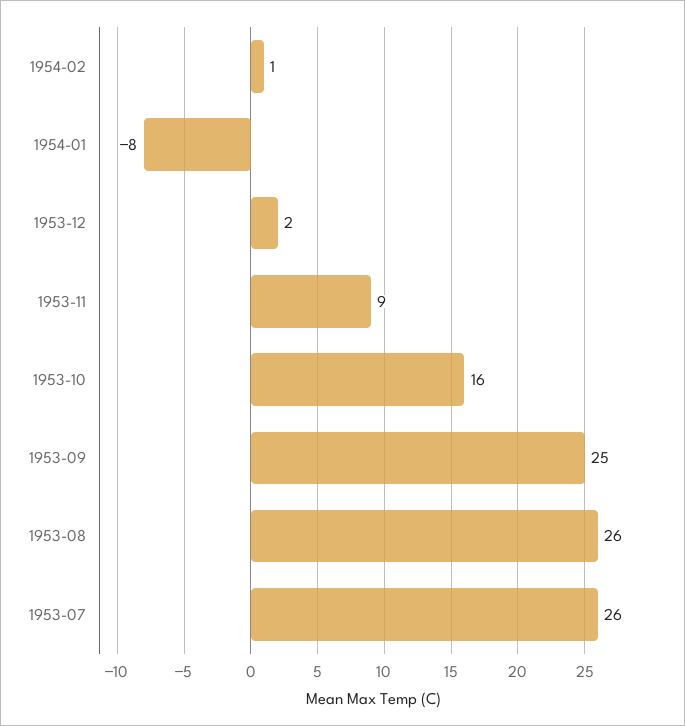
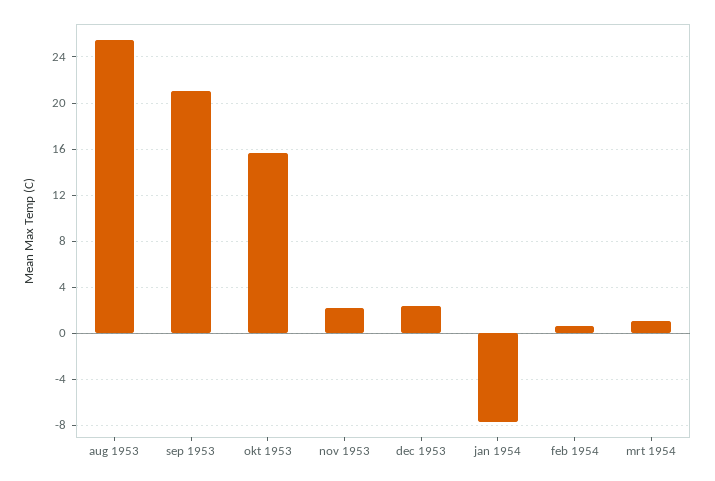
1953-11: 9 -> 2
1953-09: 25 -> 21
1953-07: 26 -> none
mrt 1954: none -> 1

